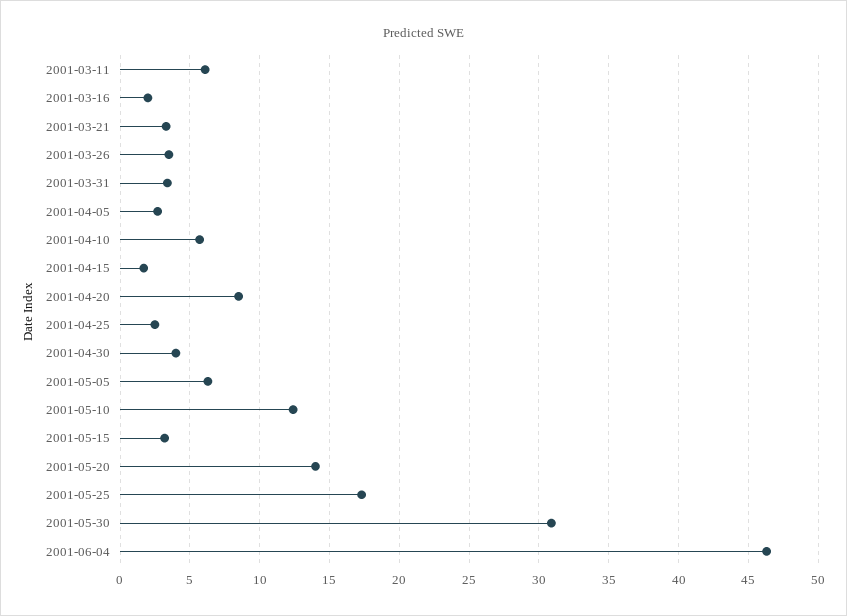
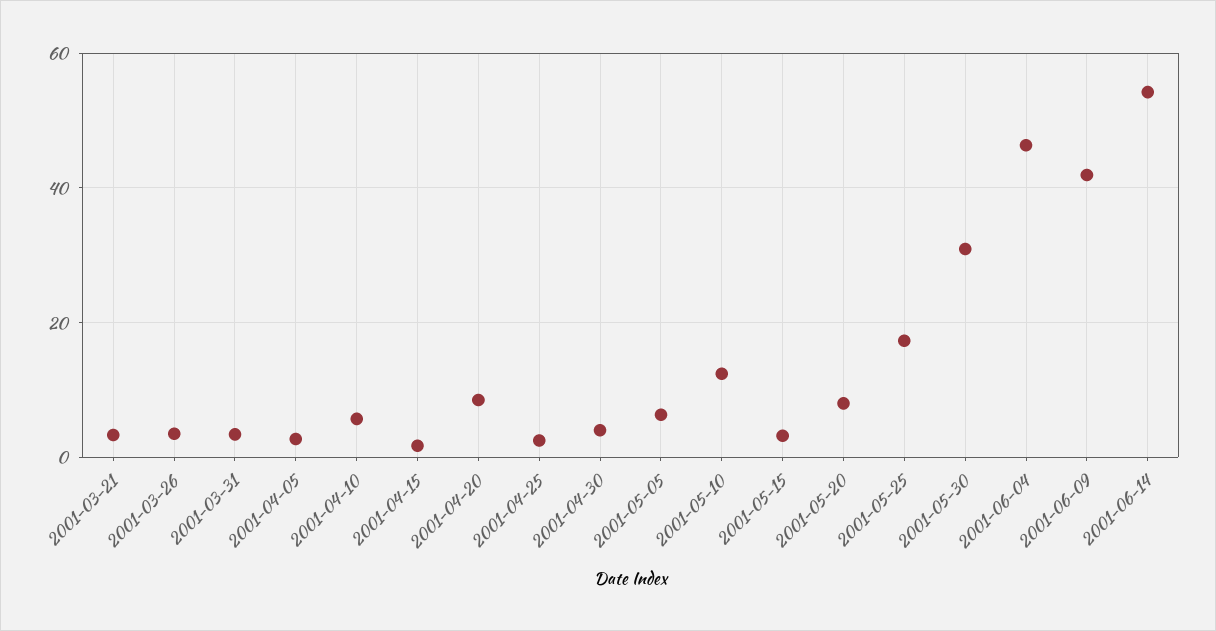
2001-03-11: 6 -> none
2001-03-16: 2 -> none
2001-05-20: 14 -> 8
2001-06-09: none -> 42
2001-06-14: none -> 54

